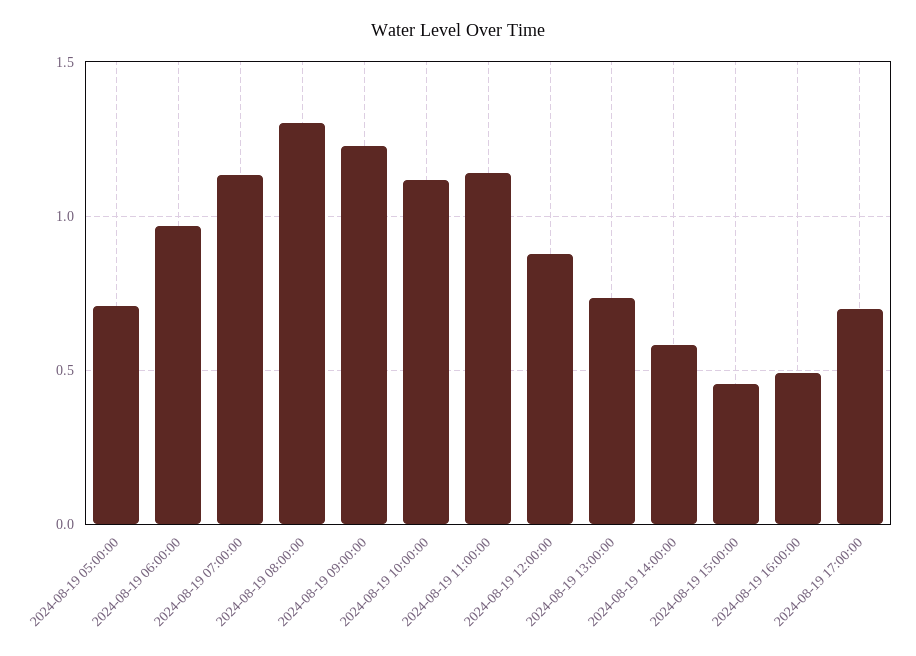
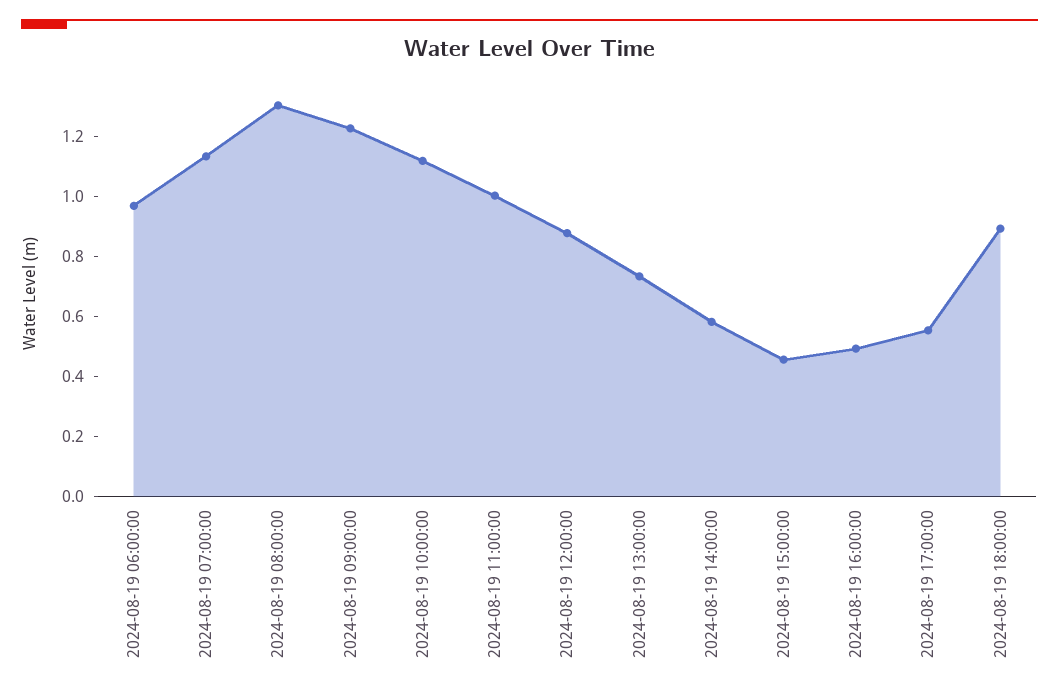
2024-08-19 05:00:00: 0.7 -> none
2024-08-19 11:00:00: 1.15 -> 1
2024-08-19 17:00:00: 0.7 -> 0.55
2024-08-19 18:00:00: none -> 0.9

